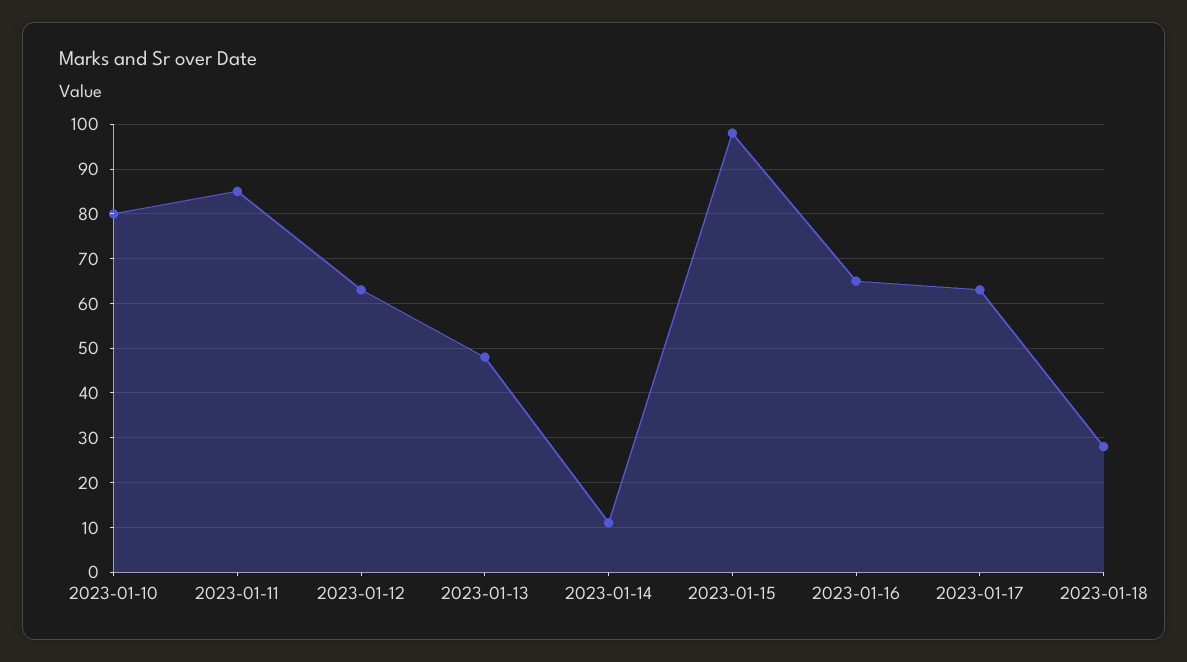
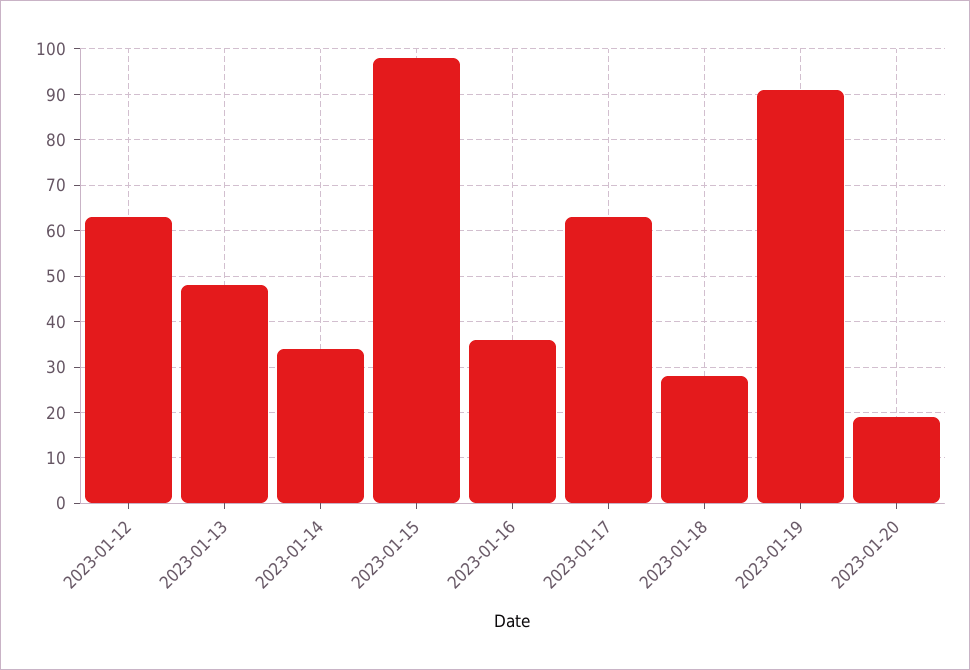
2023-01-10: 80 -> none
2023-01-11: 85 -> none
2023-01-14: 10 -> 35
2023-01-16: 65 -> 35
2023-01-19: none -> 90
2023-01-20: none -> 20

